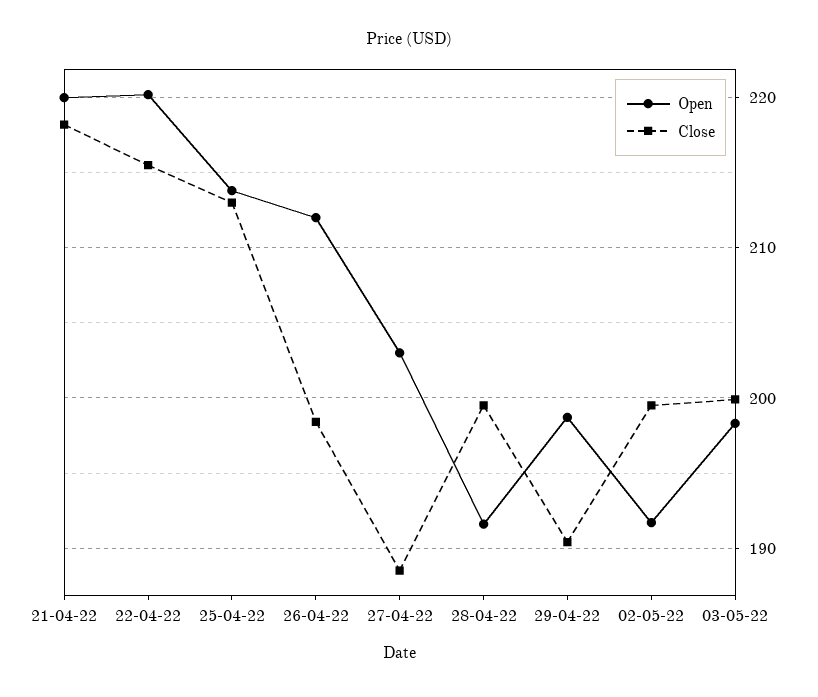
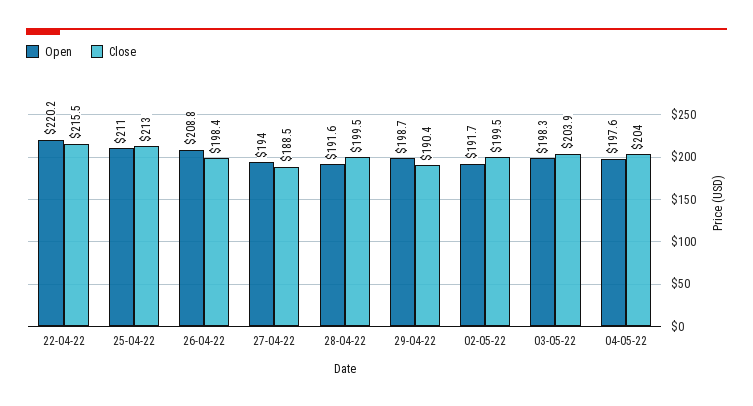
Open, 21-04-22: 220 -> none
Close, 21-04-22: 218 -> none
Open, 25-04-22: 214 -> 211
Open, 26-04-22: 212 -> 208.8
Open, 27-04-22: 203 -> 194
Close, 03-05-22: 200 -> 203.9
Open, 04-05-22: none -> 197.6
Close, 04-05-22: none -> 204

